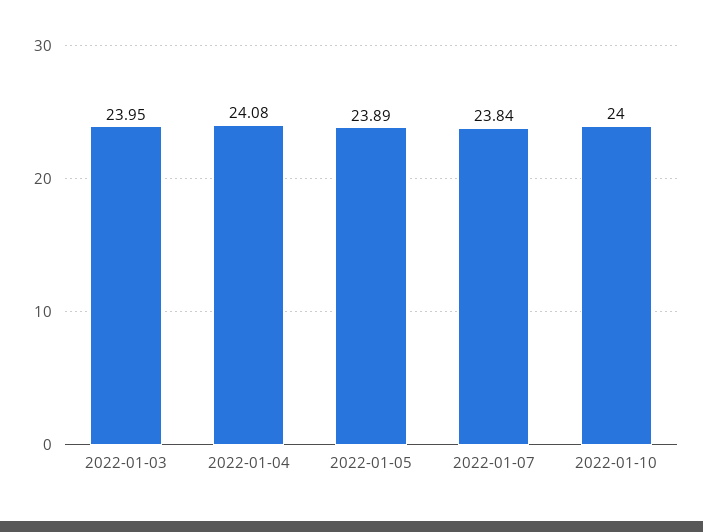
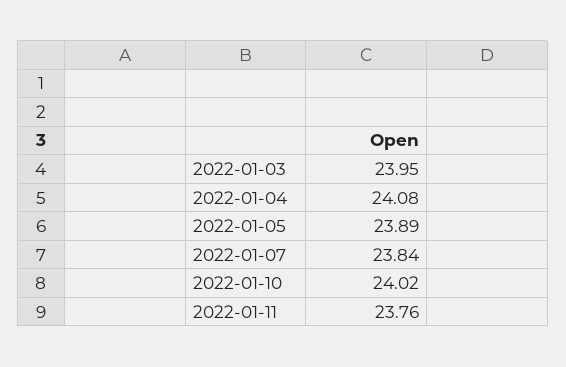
2022-01-10: 24 -> 24.02
2022-01-11: none -> 23.76

